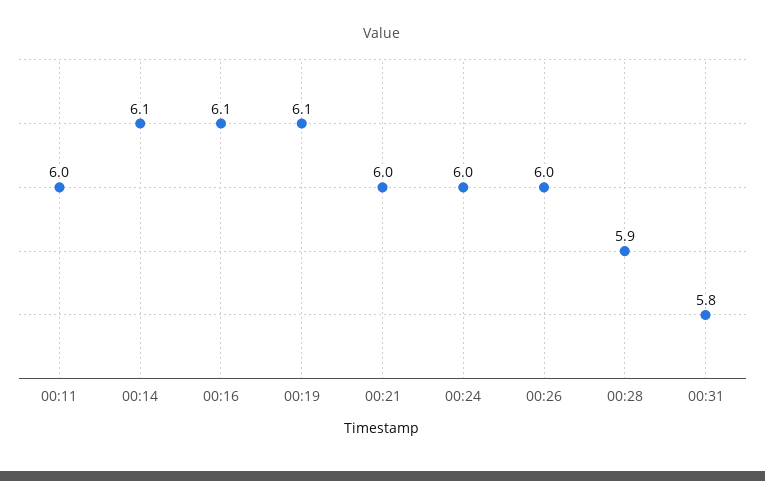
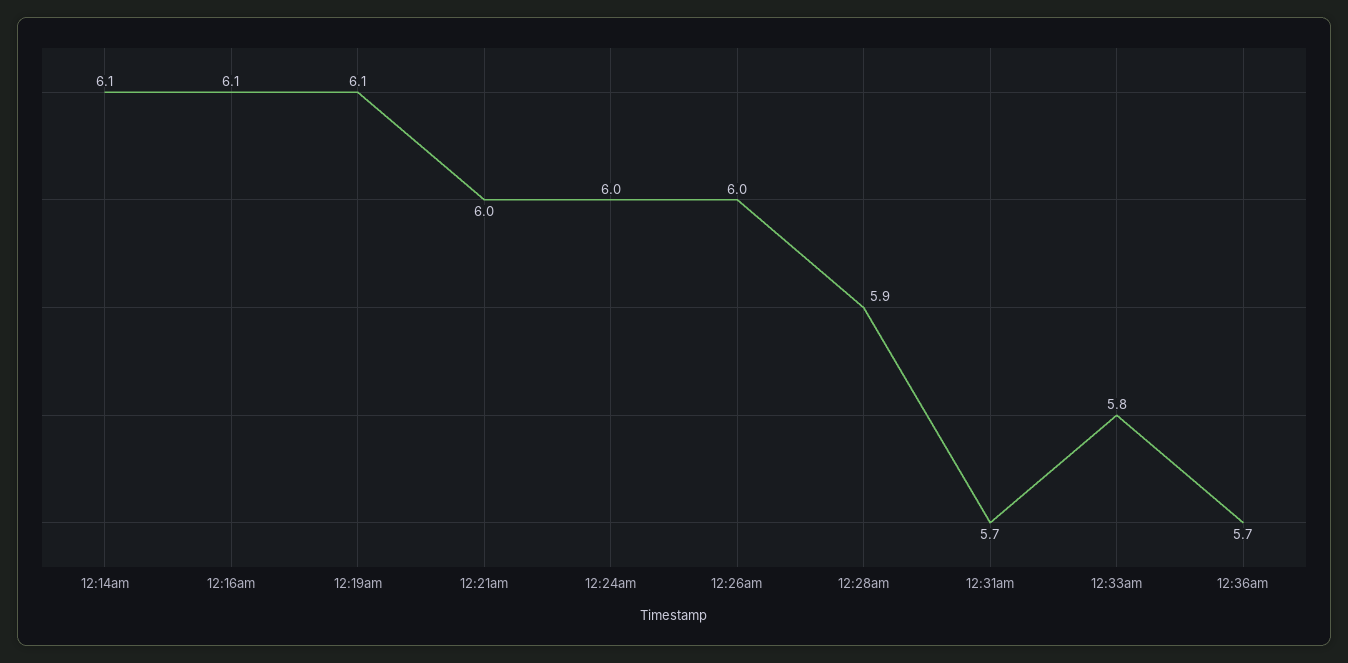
00:11: 6 -> none
00:31: 5.8 -> 5.7
12:33am: none -> 5.8
12:36am: none -> 5.7

